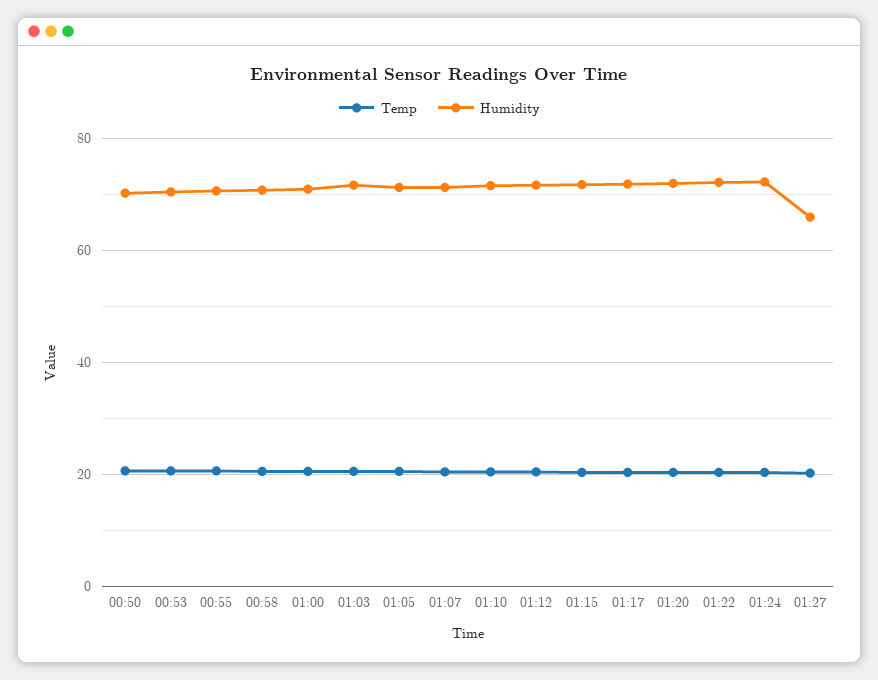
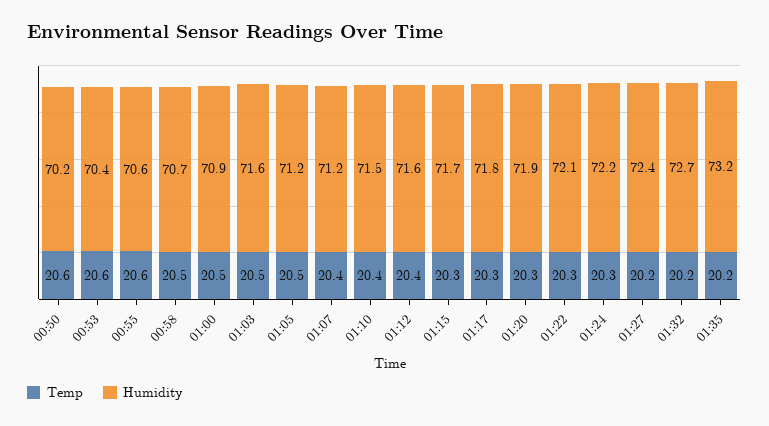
Humidity, 01:27: 66 -> 72.4
Temp, 01:32: none -> 20.2
Humidity, 01:32: none -> 72.7
Temp, 01:35: none -> 20.2
Humidity, 01:35: none -> 73.2

